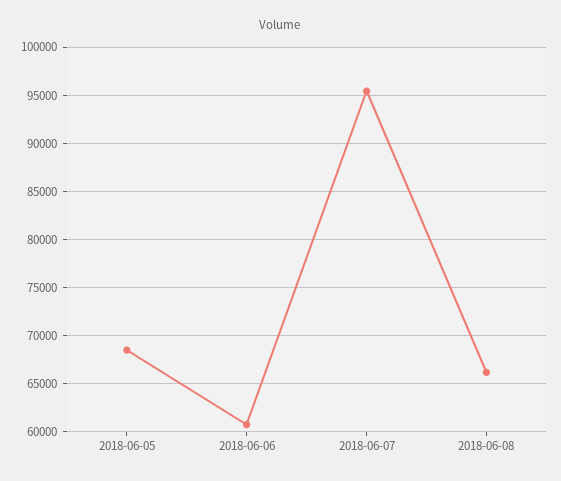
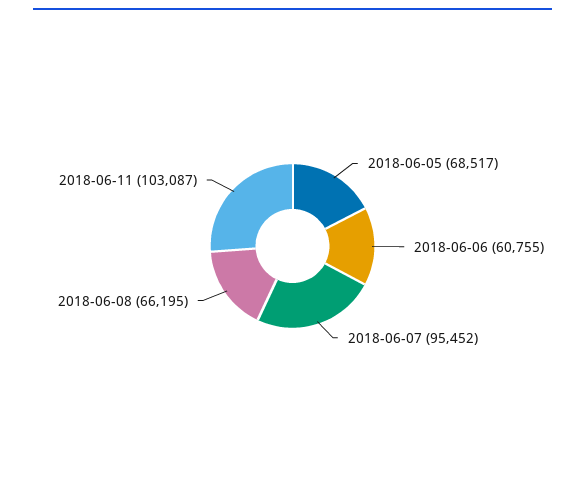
2018-06-11: none -> 103087

